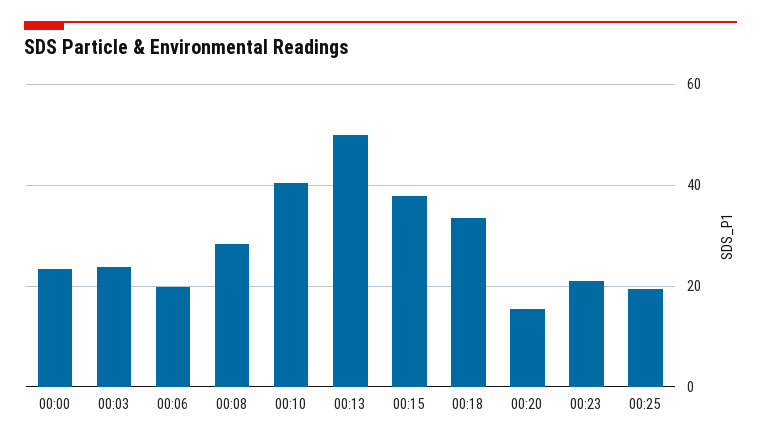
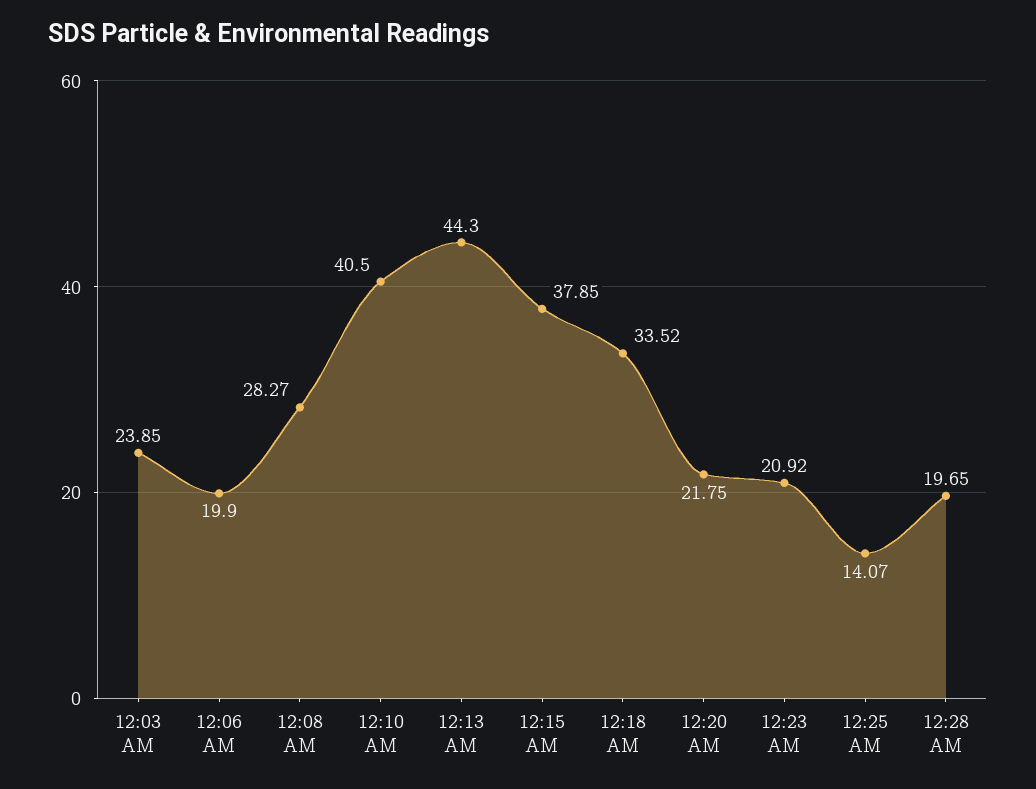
00:00: 24 -> none
00:13: 50 -> 44.3
00:20: 16 -> 21.75
00:25: 20 -> 14.07
12:28 AM: none -> 19.65

